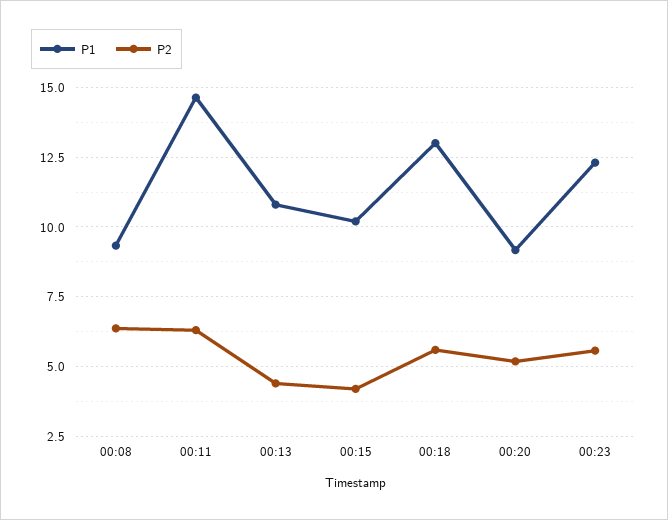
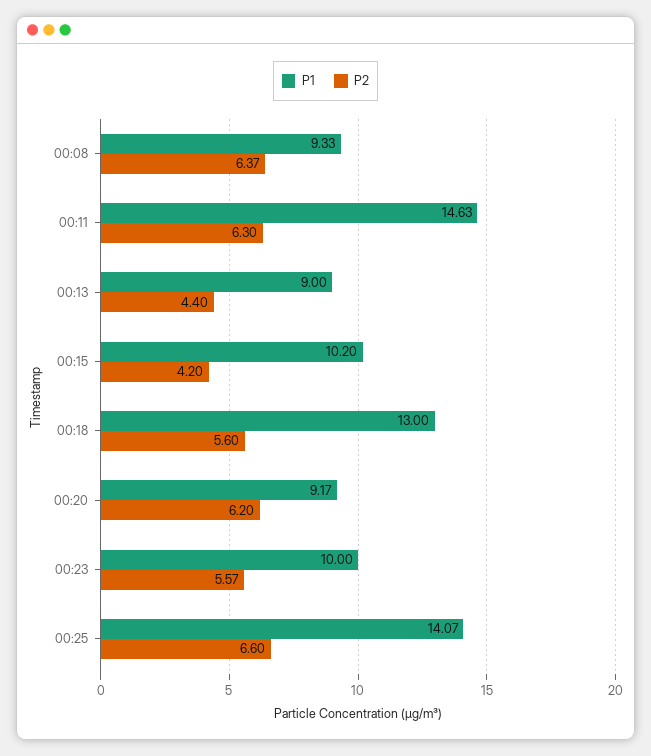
P1, 00:13: 10.75 -> 9
P2, 00:20: 5.25 -> 6.2
P1, 00:23: 12.25 -> 10
P1, 00:25: none -> 14.07
P2, 00:25: none -> 6.6

